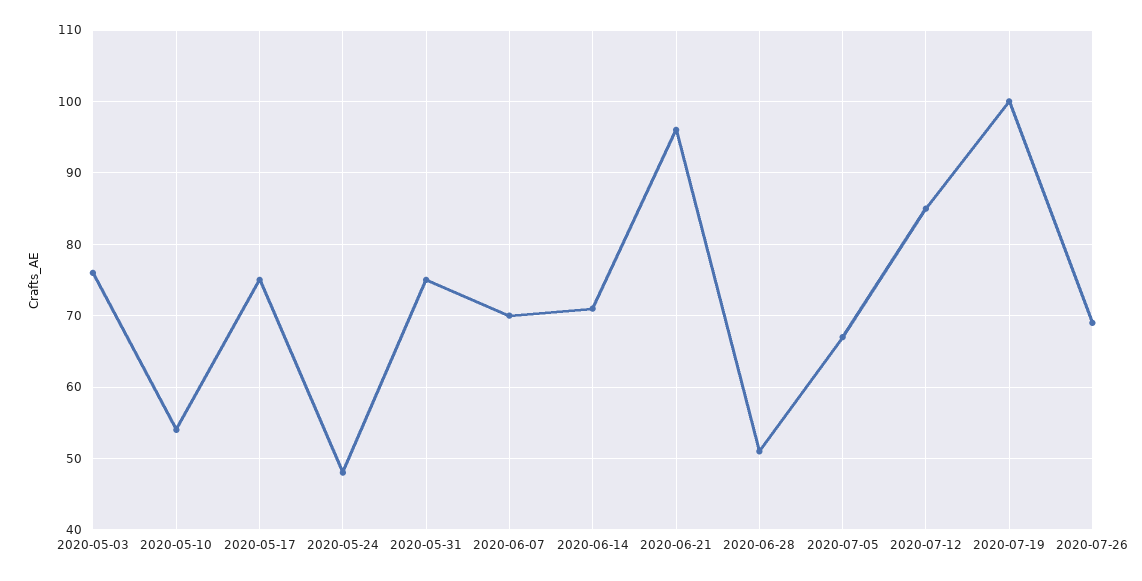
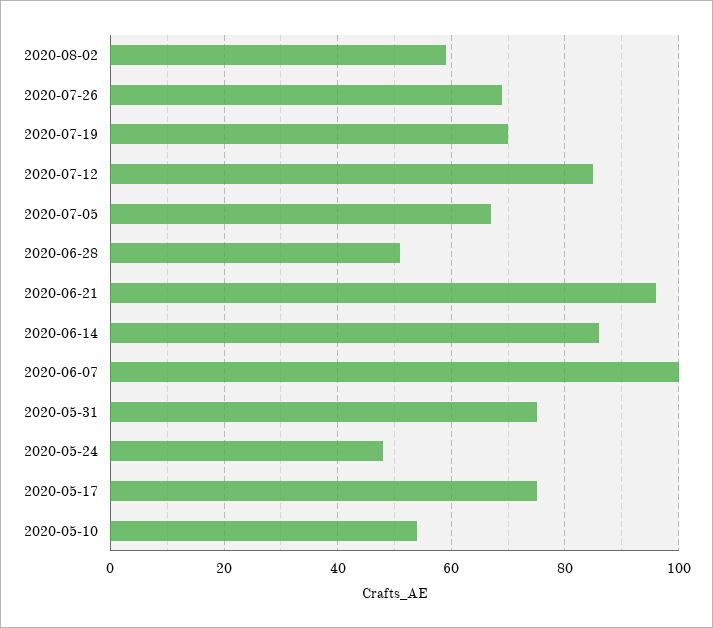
2020-05-03: 76 -> none
2020-06-07: 70 -> 100
2020-06-14: 71 -> 85
2020-07-19: 100 -> 70
2020-08-02: none -> 60

